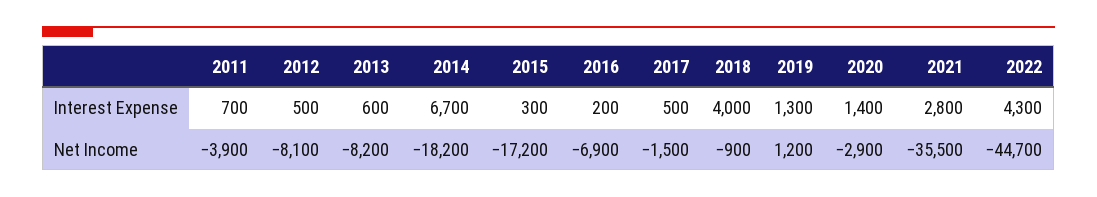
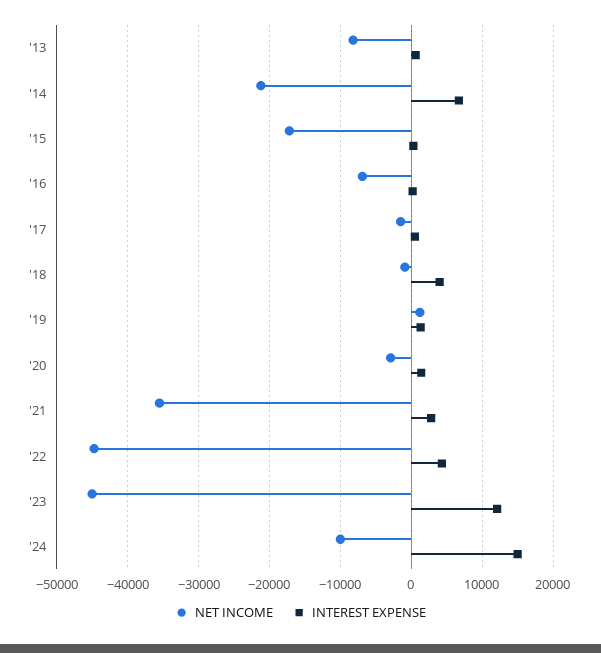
Interest Expense, 2011: 700 -> none
Interest Expense, 2012: 500 -> none
Net Income, 2011: -3900 -> none
Net Income, 2012: -8100 -> none
Net Income, 2014: -18200 -> -21000
Net Income, '23: none -> -45000
Interest Expense, '23: none -> 12000
Net Income, '24: none -> -10000
Interest Expense, '24: none -> 15000

